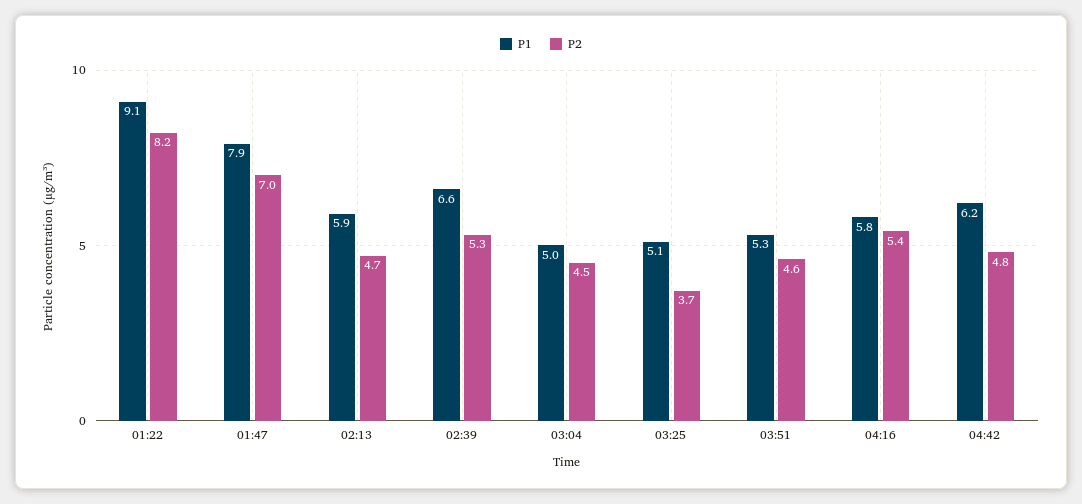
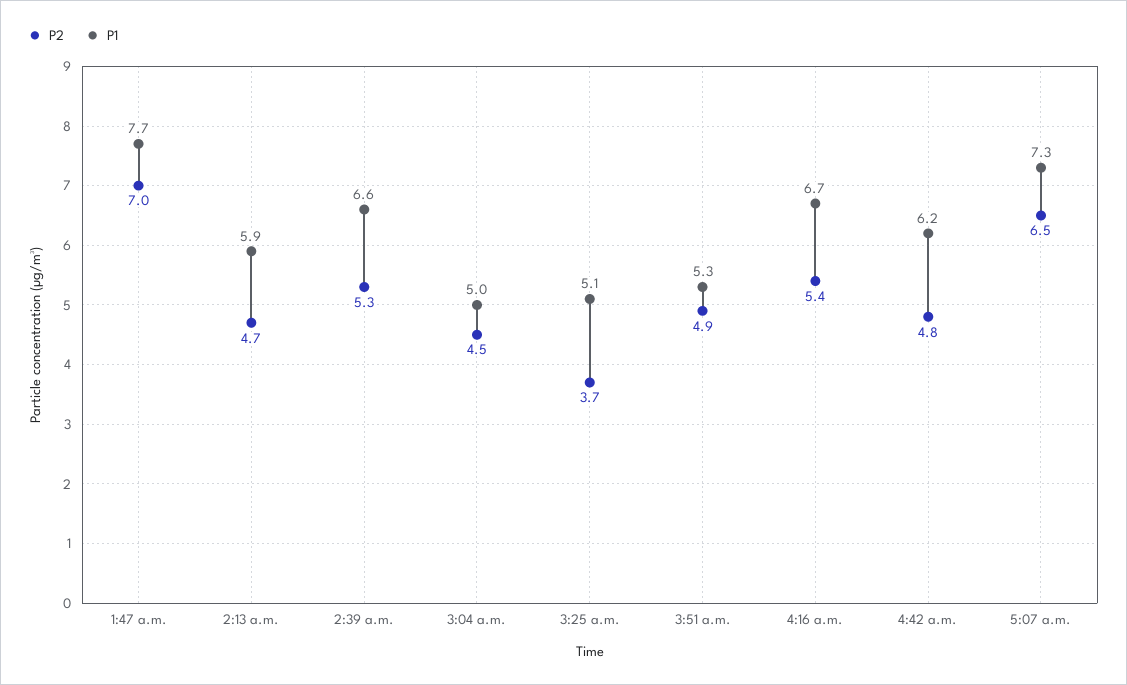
P1, 01:22: 9.1 -> none
P2, 01:22: 8.2 -> none
P1, 01:47: 7.9 -> 7.7
P2, 03:51: 4.6 -> 4.9
P1, 04:16: 5.8 -> 6.7
P2, 5:07 a.m.: none -> 6.5
P1, 5:07 a.m.: none -> 7.3

